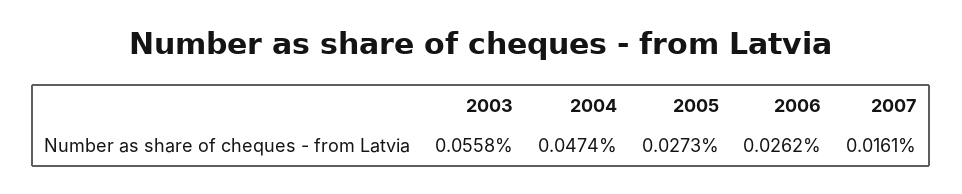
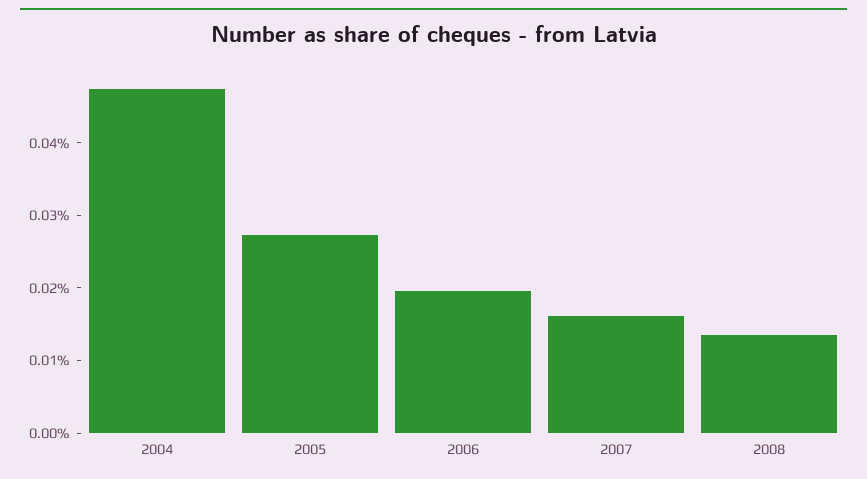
2003: 0.0558 -> none
2006: 0.0262 -> 0.02
2008: none -> 0.014

